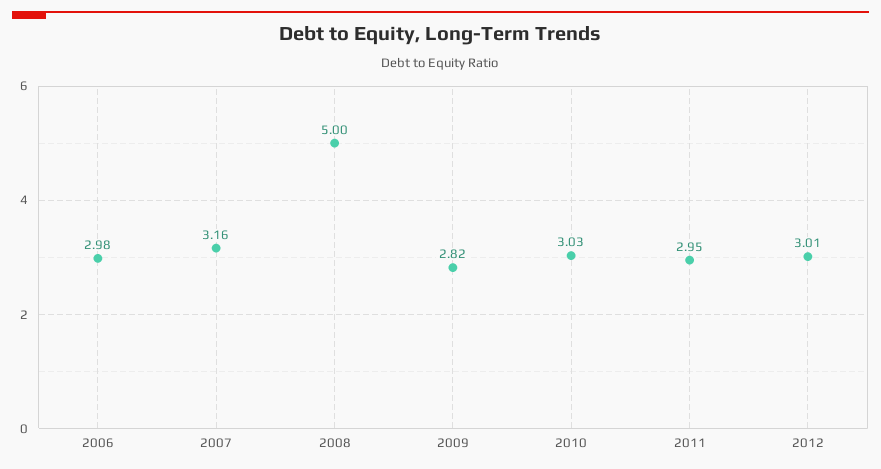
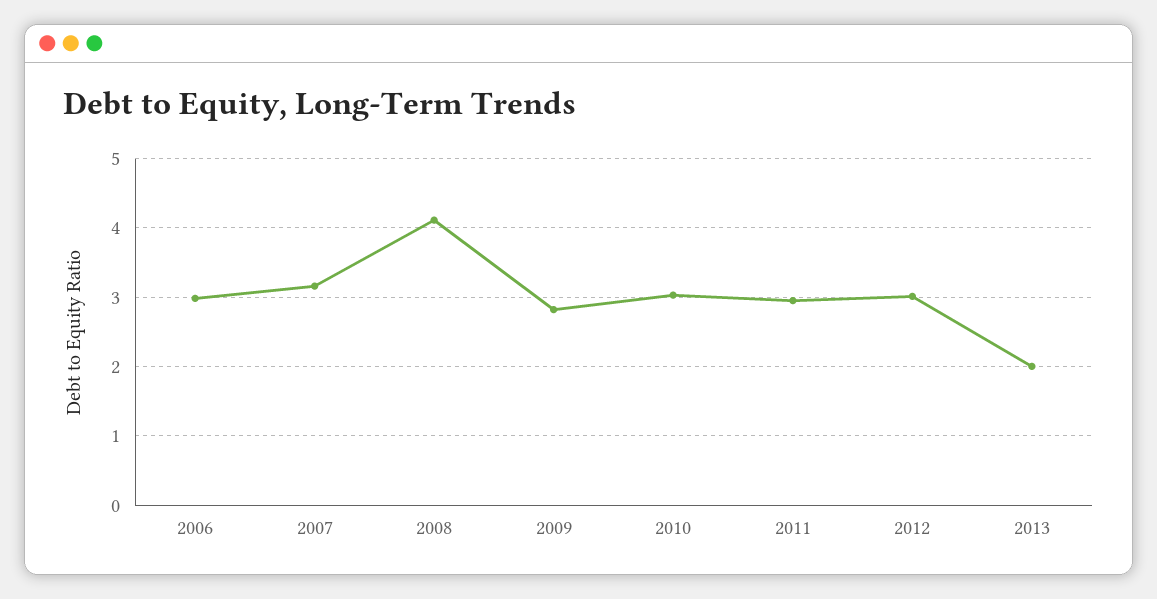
2008: 5 -> 4.1
2013: none -> 2

